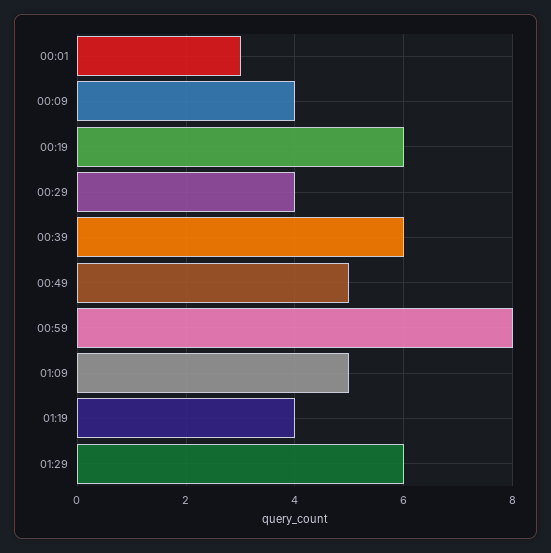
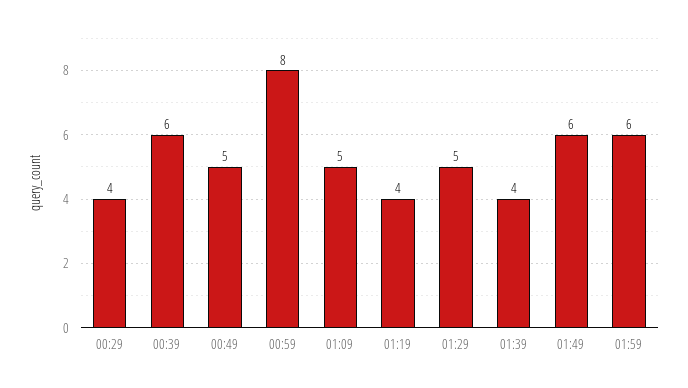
00:01: 3 -> none
00:09: 4 -> none
00:19: 6 -> none
01:29: 6 -> 5
01:39: none -> 4
01:49: none -> 6
01:59: none -> 6

